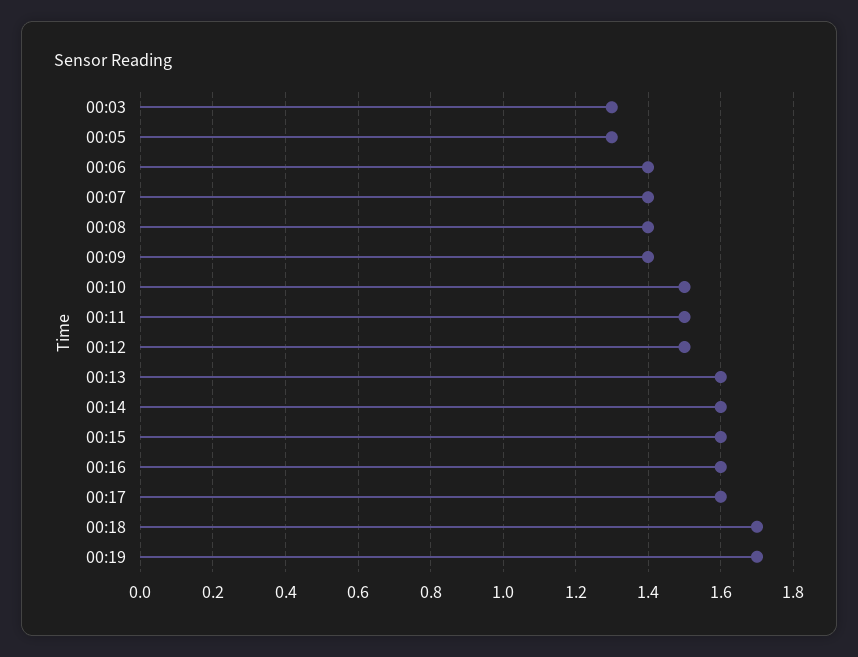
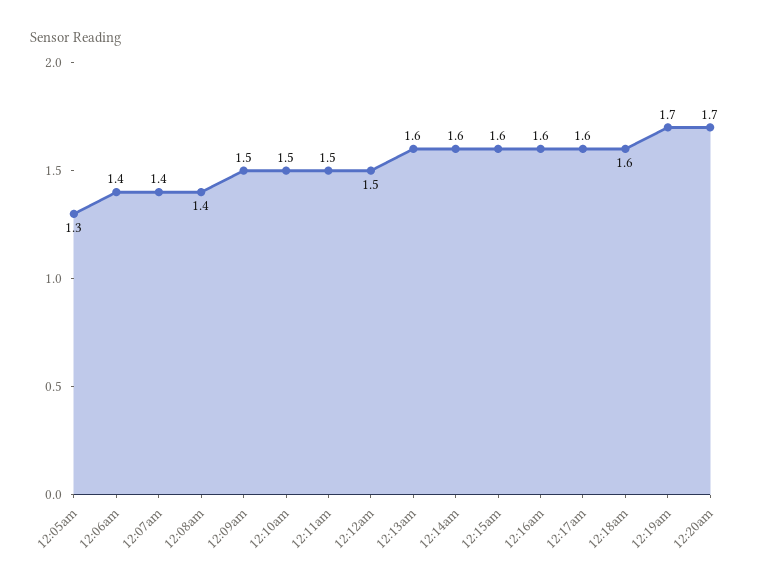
00:03: 1.3 -> none
00:09: 1.4 -> 1.5
00:18: 1.7 -> 1.6
12:20am: none -> 1.7

